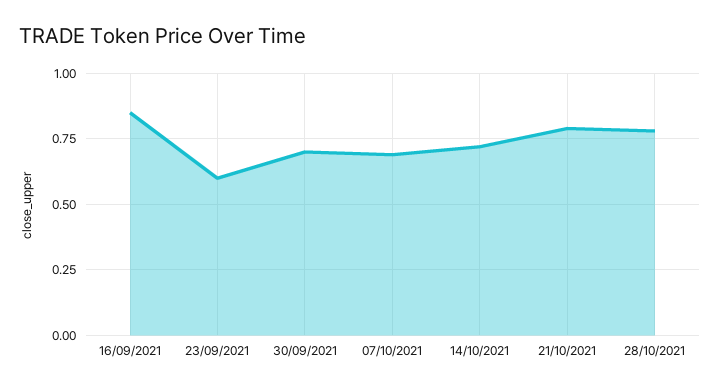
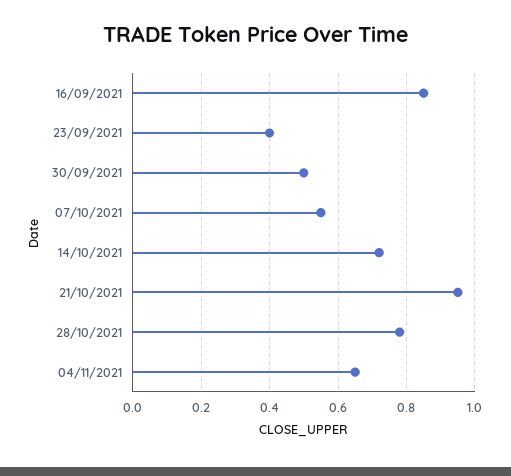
23/09/2021: 0.6 -> 0.4
30/09/2021: 0.7 -> 0.5
07/10/2021: 0.7 -> 0.55
21/10/2021: 0.8 -> 0.95
04/11/2021: none -> 0.65

